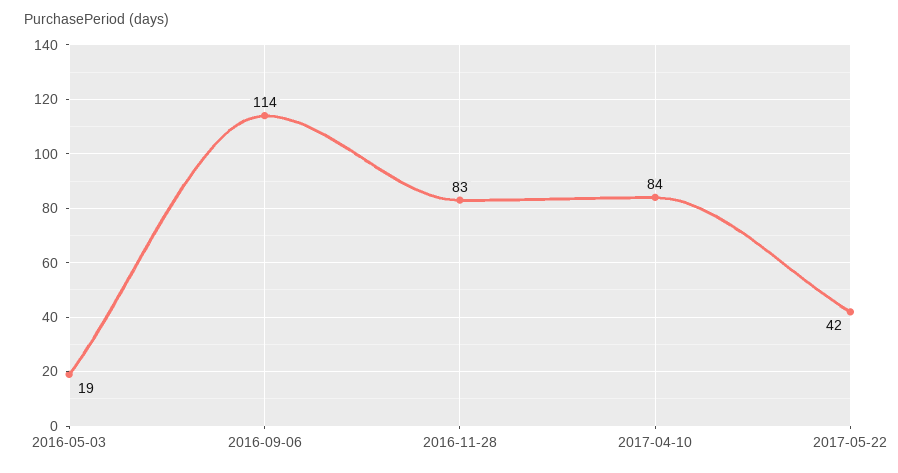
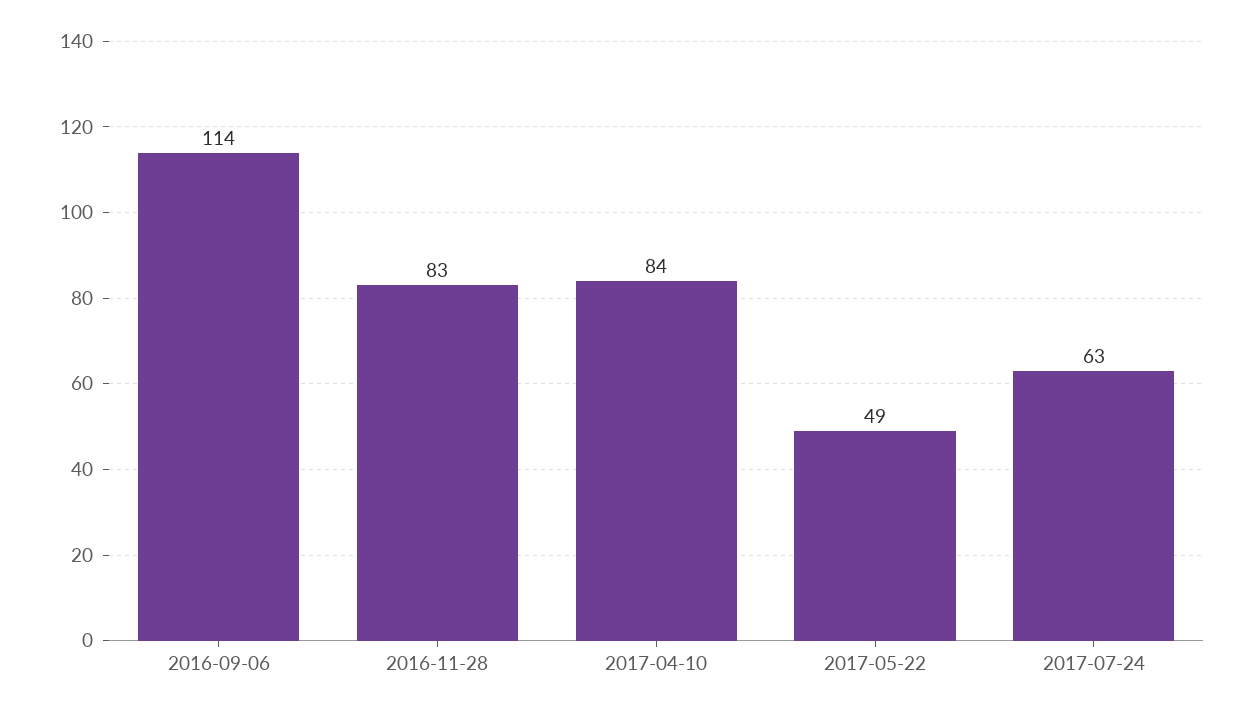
2016-05-03: 19 -> none
2017-05-22: 42 -> 49
2017-07-24: none -> 63

